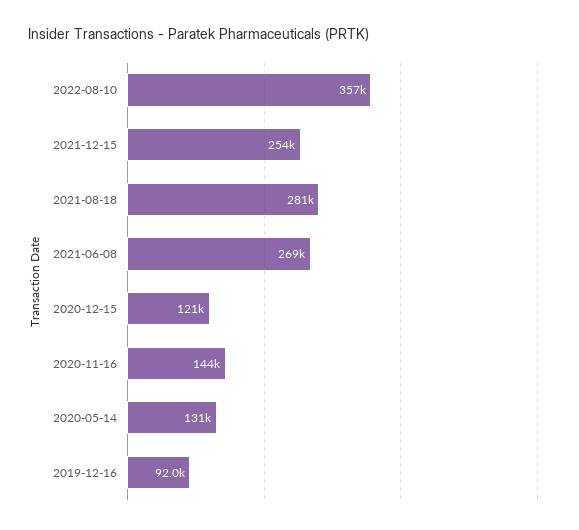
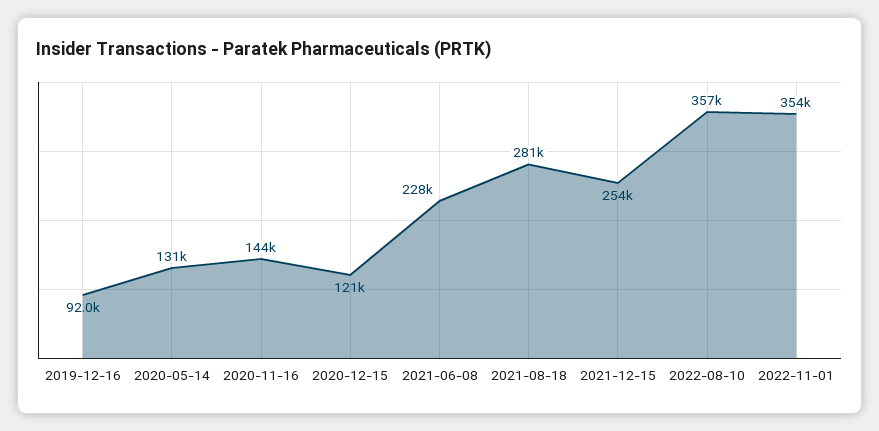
2021-06-08: 269000 -> 228000
2022-11-01: none -> 354000

